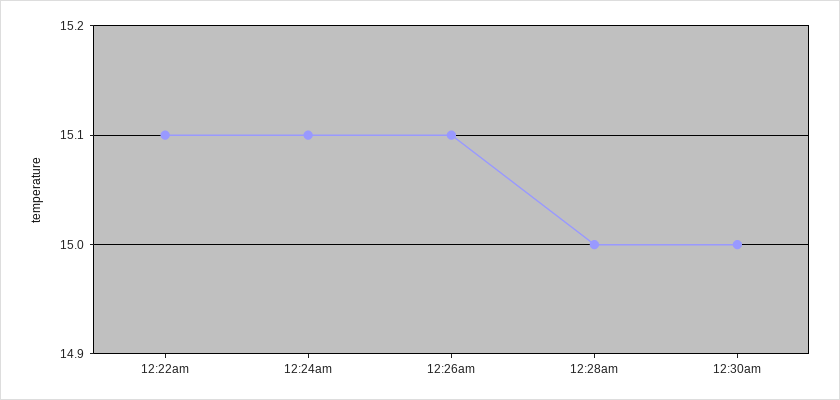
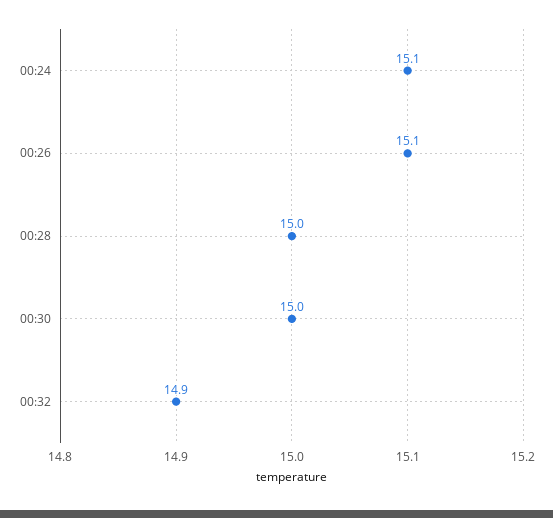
12:22am: 15.1 -> none
00:32: none -> 14.9

